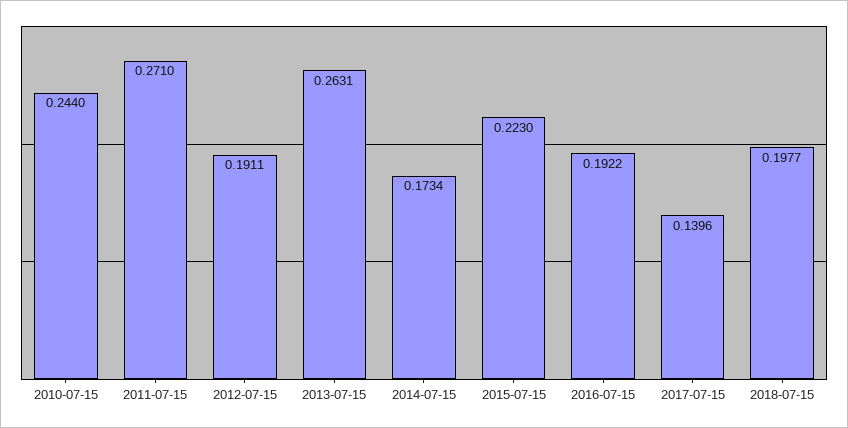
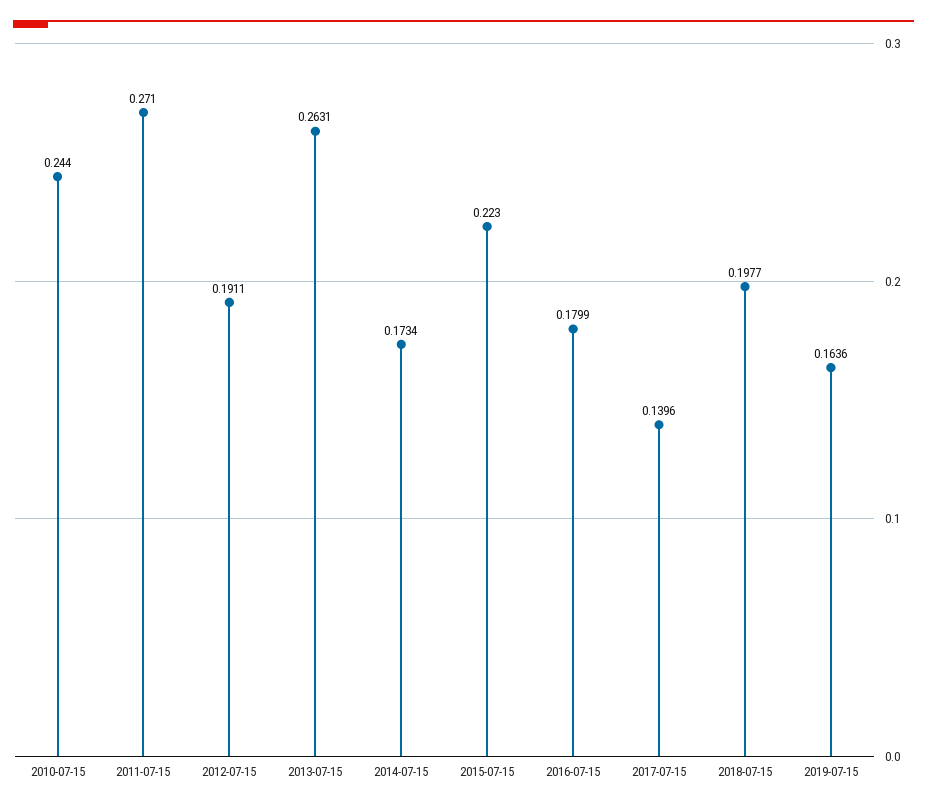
2016-07-15: 0.1922 -> 0.1799
2019-07-15: none -> 0.1636

